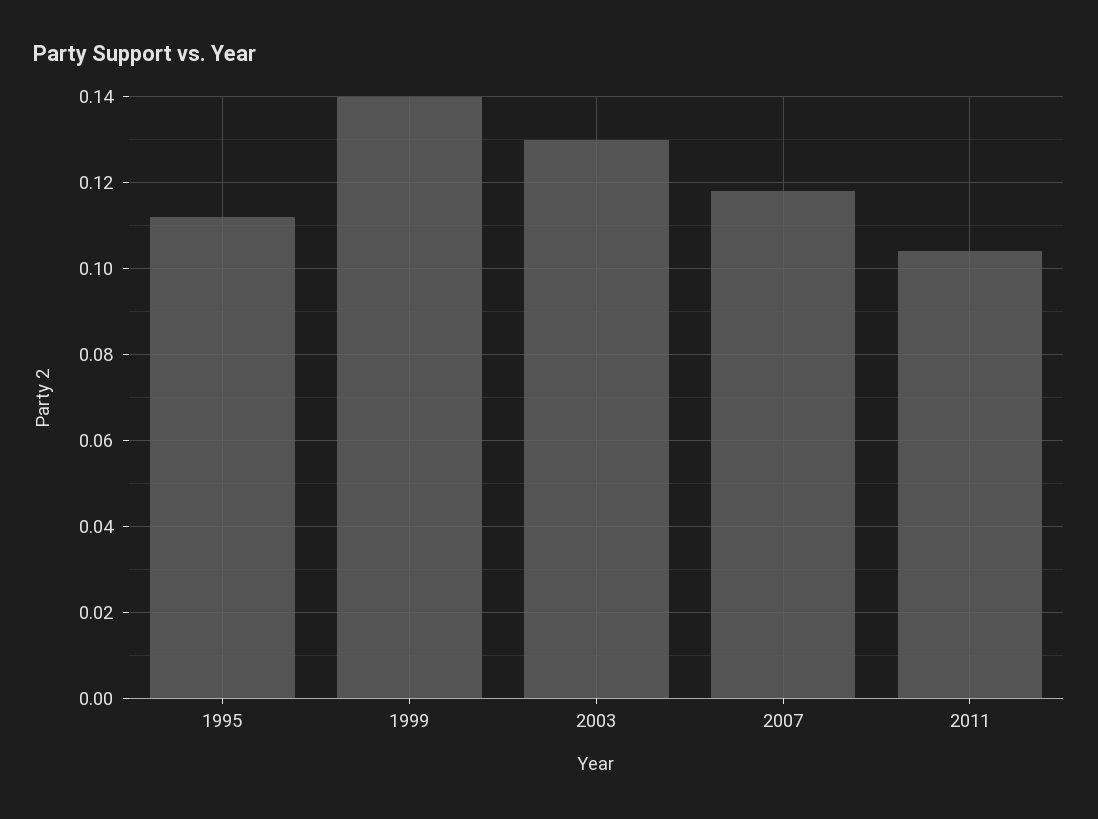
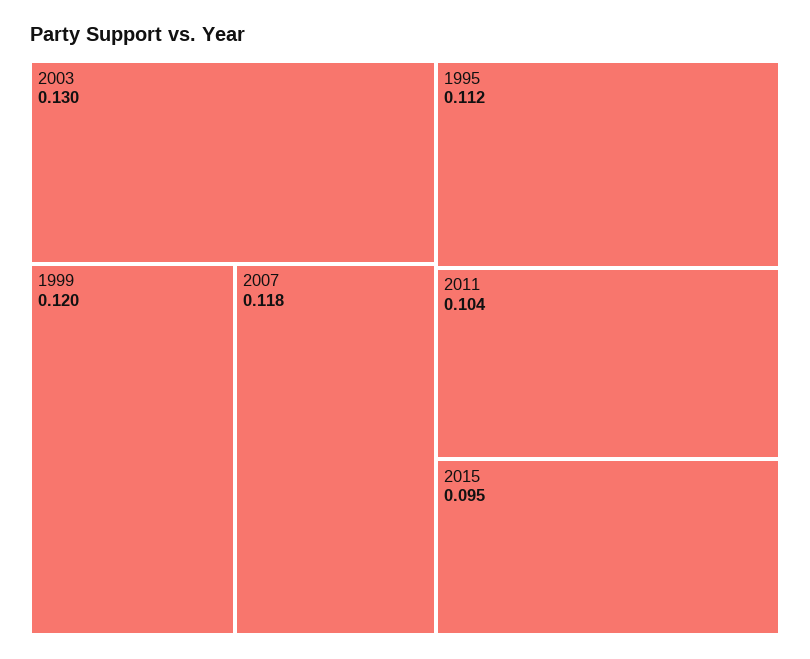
1999: 0.14 -> 0.12
2015: none -> 0.095

